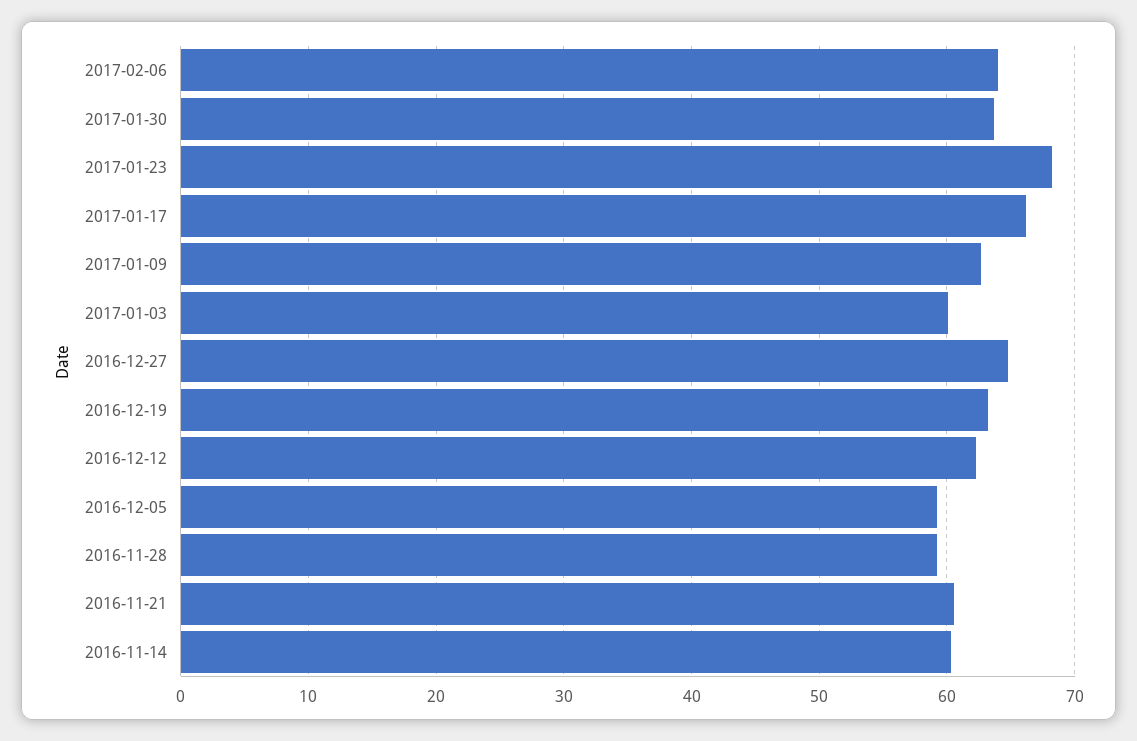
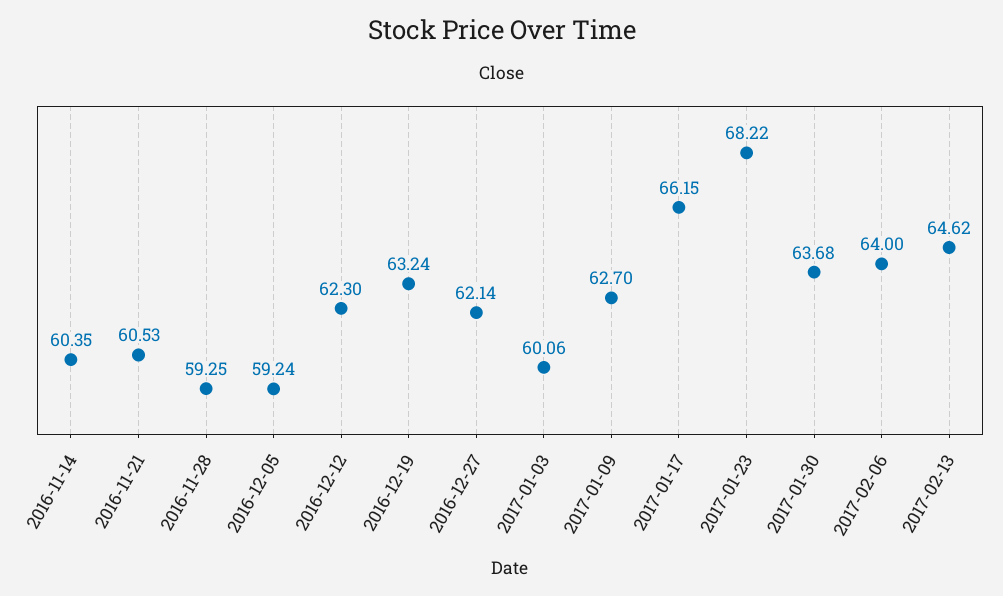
2016-12-27: 65 -> 62.14
2017-02-13: none -> 64.62

